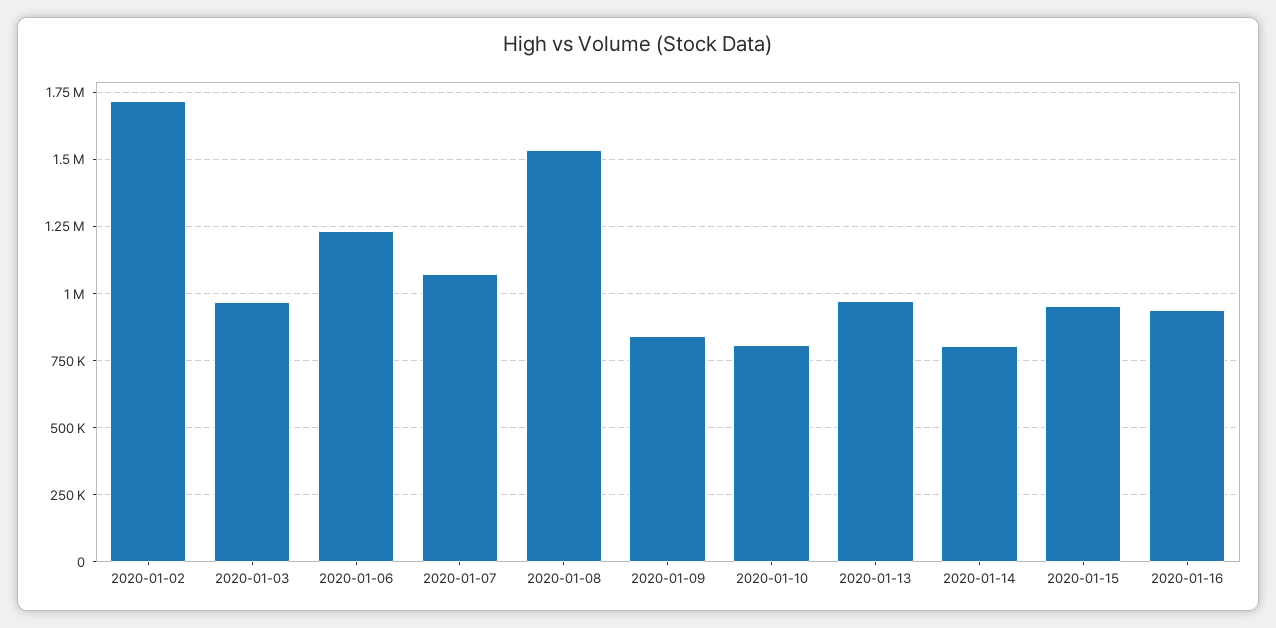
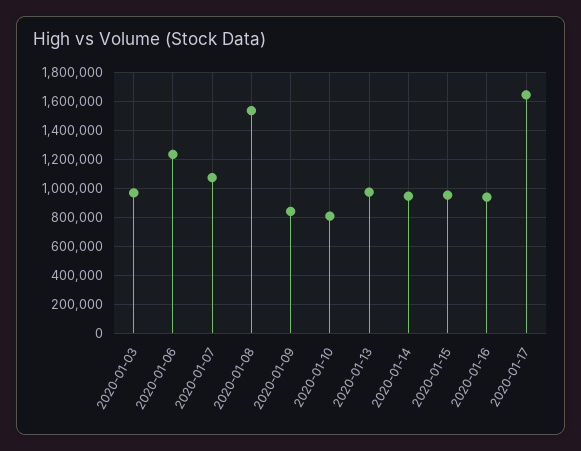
2020-01-02: 1725000 -> none
2020-01-14: 800000 -> 950000
2020-01-17: none -> 1650000

